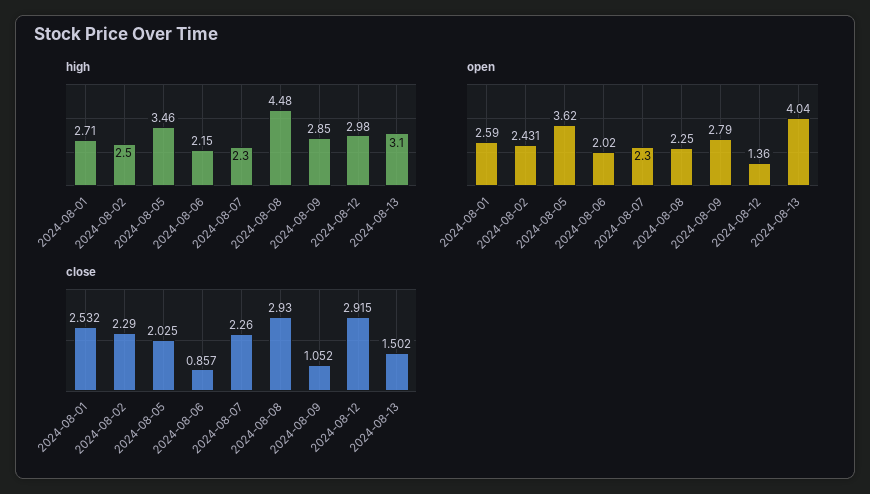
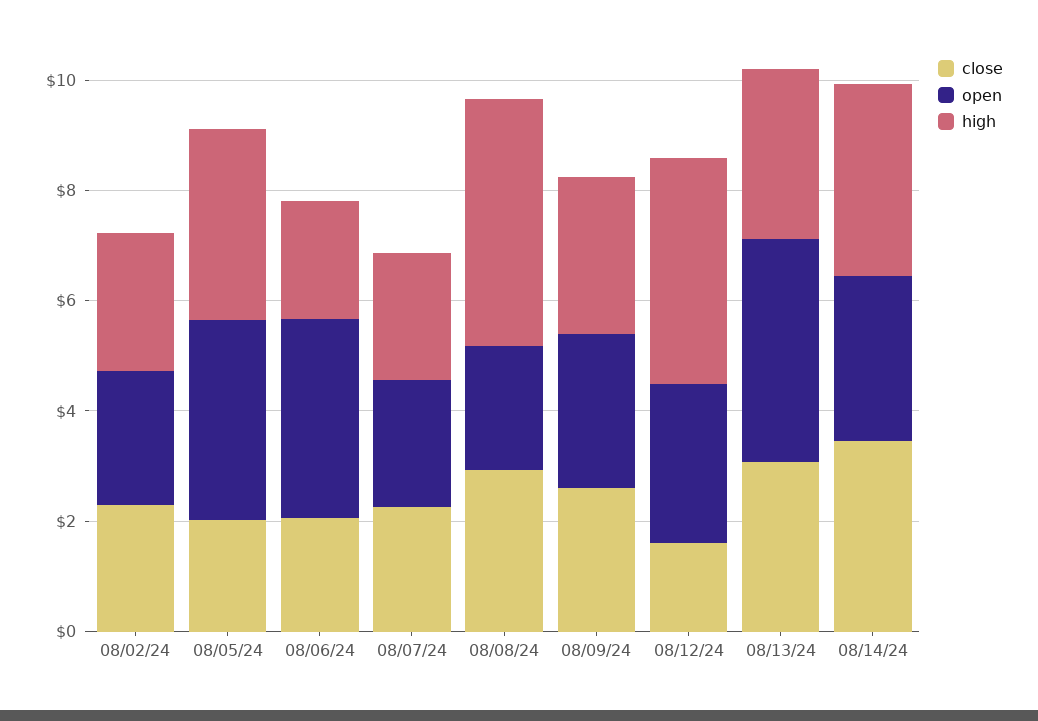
high, 2024-08-01: 2.71 -> none
high, 2024-08-12: 2.98 -> 4
open, 2024-08-01: 2.59 -> none
open, 2024-08-06: 2.02 -> 3.5
open, 2024-08-12: 1.36 -> 3
close, 2024-08-01: 2.532 -> none
close, 2024-08-06: 0.857 -> 2
close, 2024-08-09: 1.052 -> 2.5
close, 2024-08-12: 2.915 -> 1.5
close, 2024-08-13: 1.502 -> 3
close, 08/14/24: none -> 3.5
open, 08/14/24: none -> 3
high, 08/14/24: none -> 3.5

